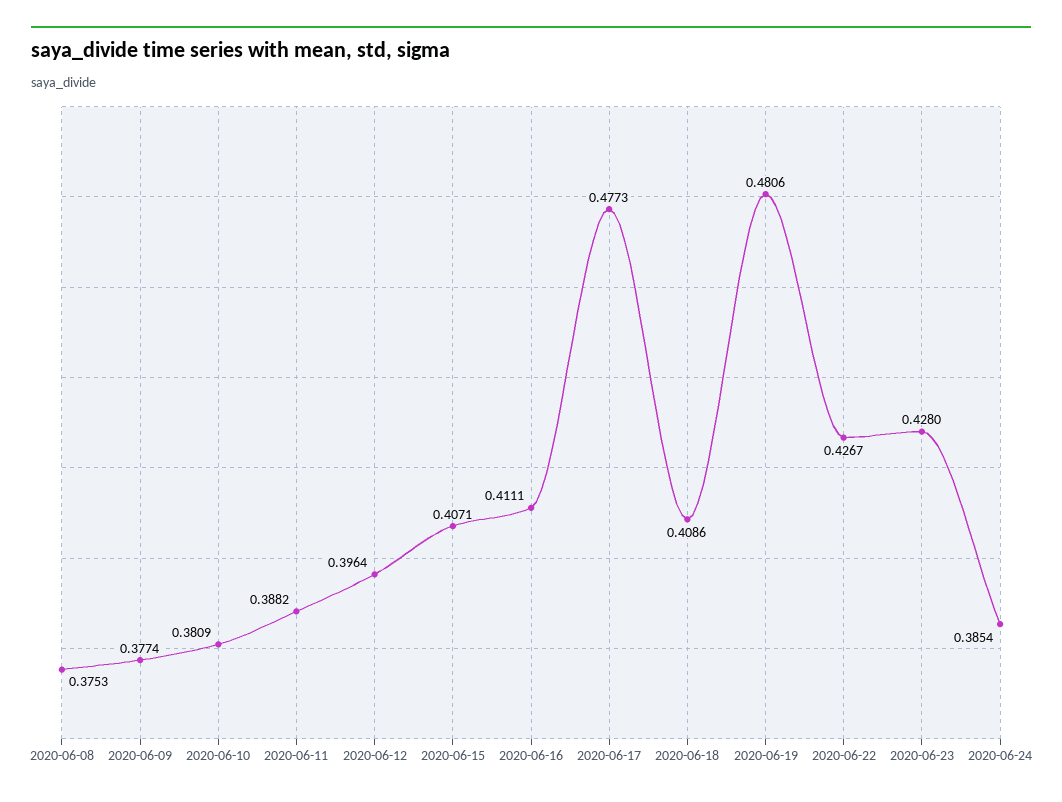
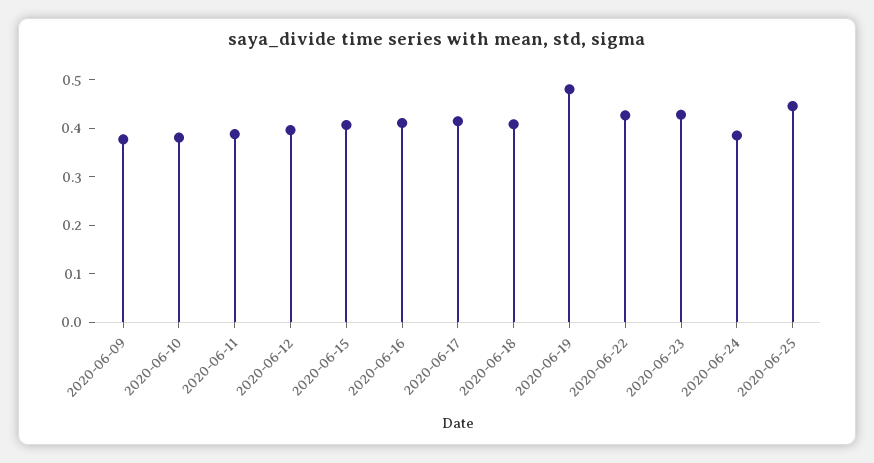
2020-06-08: 0.3753 -> none
2020-06-17: 0.4773 -> 0.42
2020-06-25: none -> 0.44

